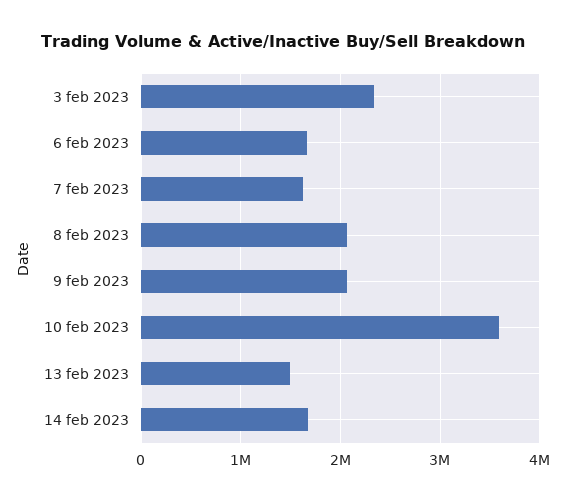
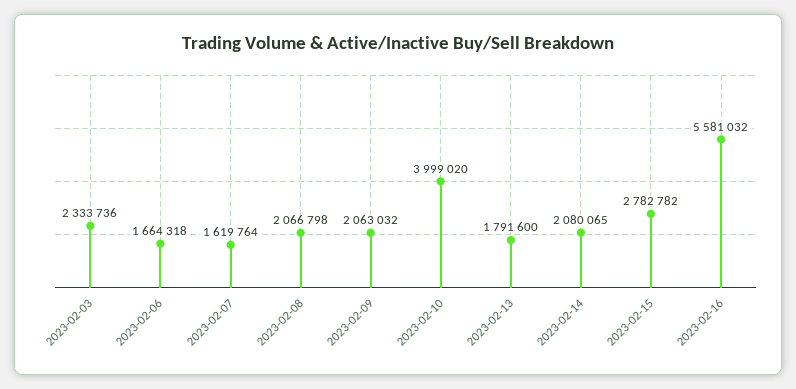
10 feb 2023: 3600000 -> 3999020
13 feb 2023: 1500000 -> 1791600
14 feb 2023: 1700000 -> 2080065
2023-02-15: none -> 2782782
2023-02-16: none -> 5581032

